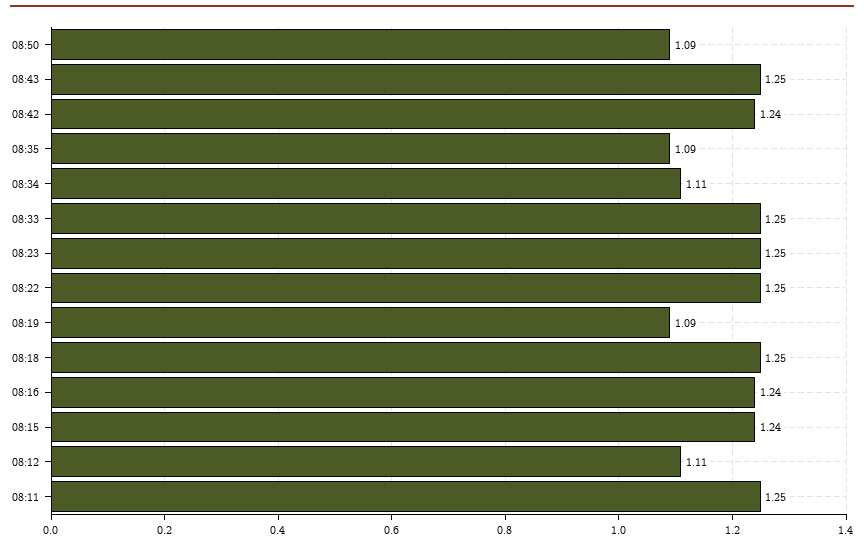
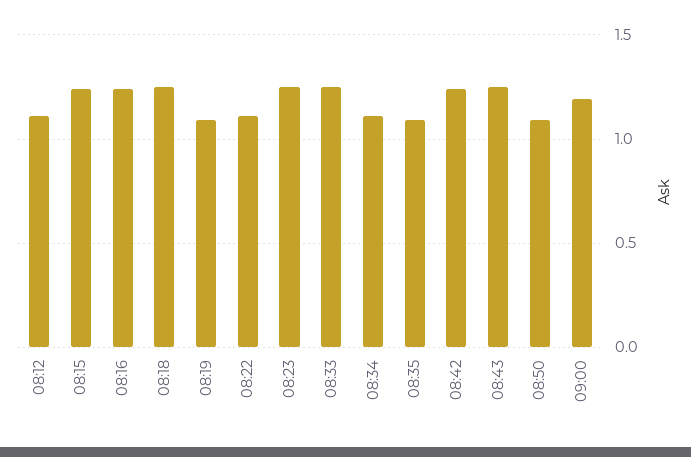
08:22: 1.25 -> 1.1
08:11: 1.25 -> none
09:00: none -> 1.2

